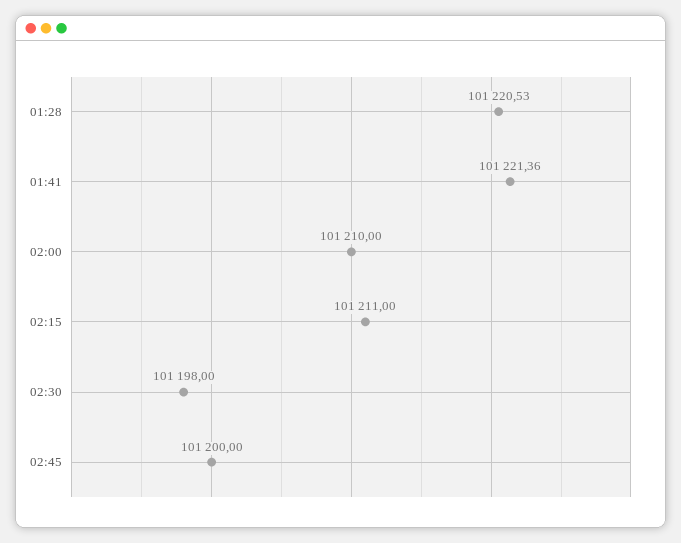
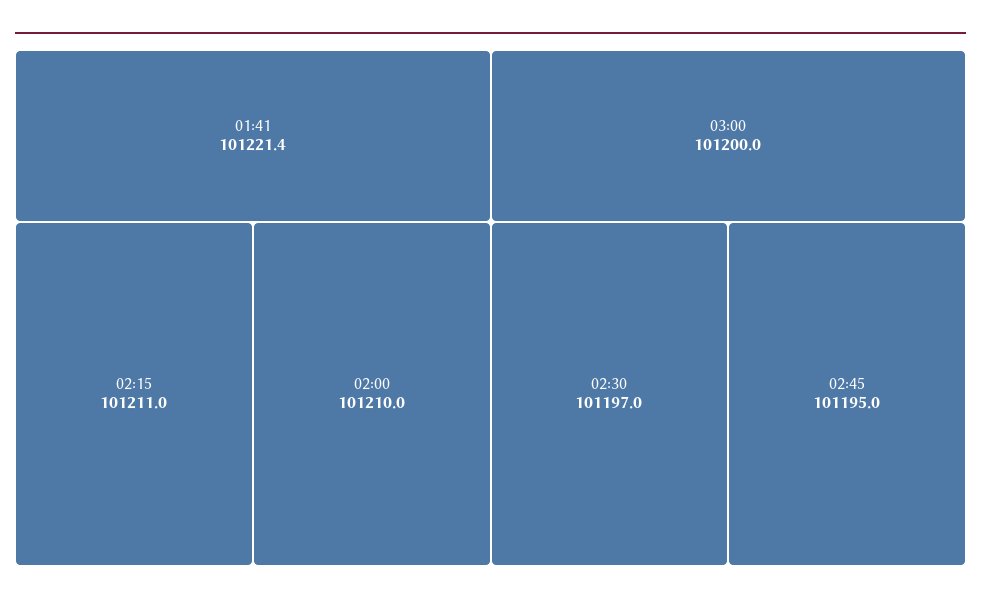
01:28: 101220.53 -> none
02:30: 101198 -> 101197
02:45: 101200 -> 101195
03:00: none -> 101200

